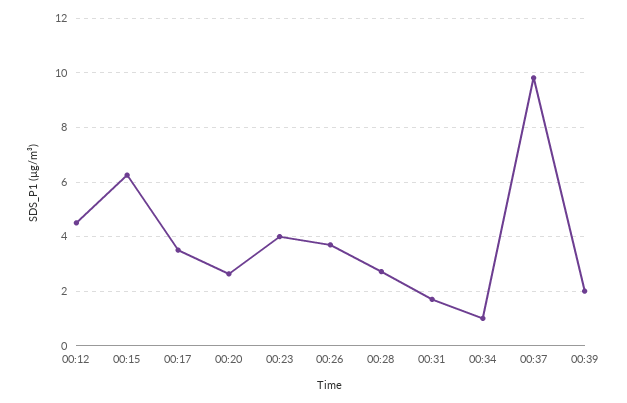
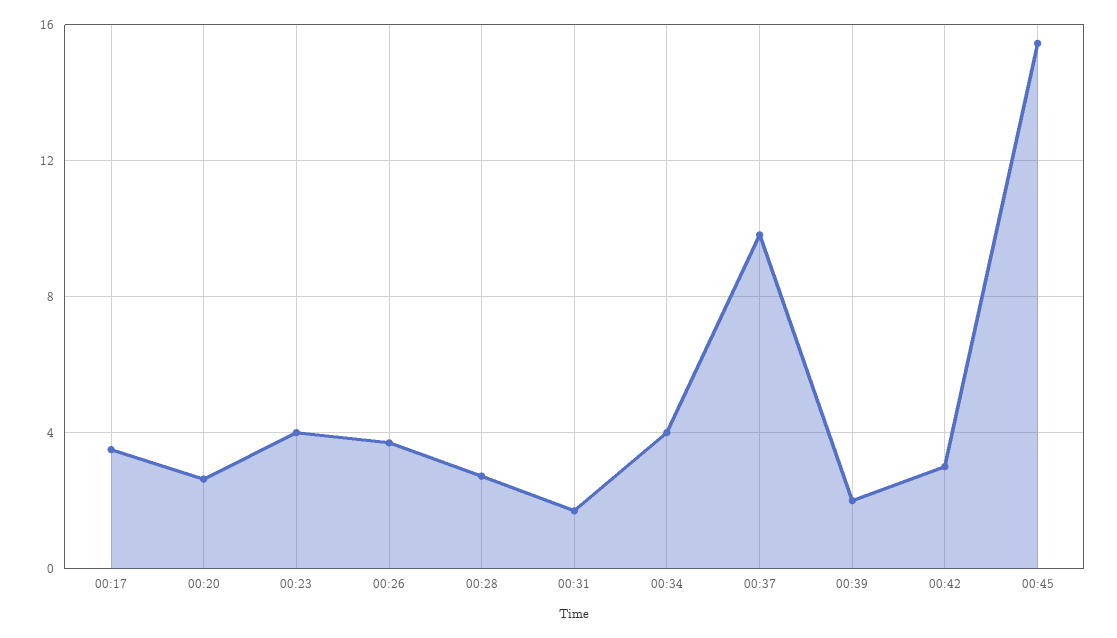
00:12: 4.5 -> none
00:15: 6.25 -> none
00:34: 1 -> 4
00:42: none -> 3
00:45: none -> 15.5

